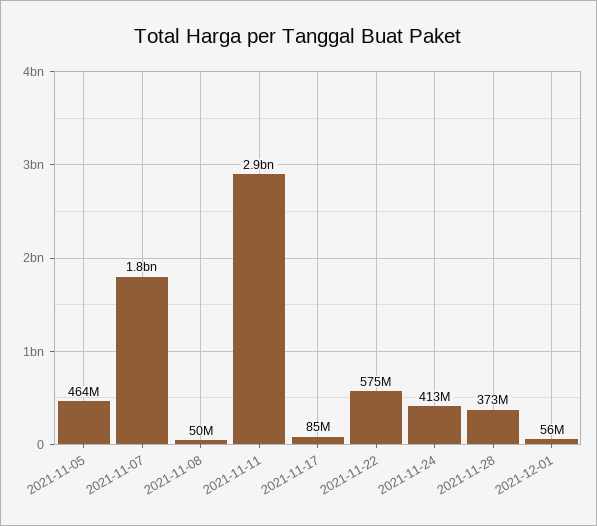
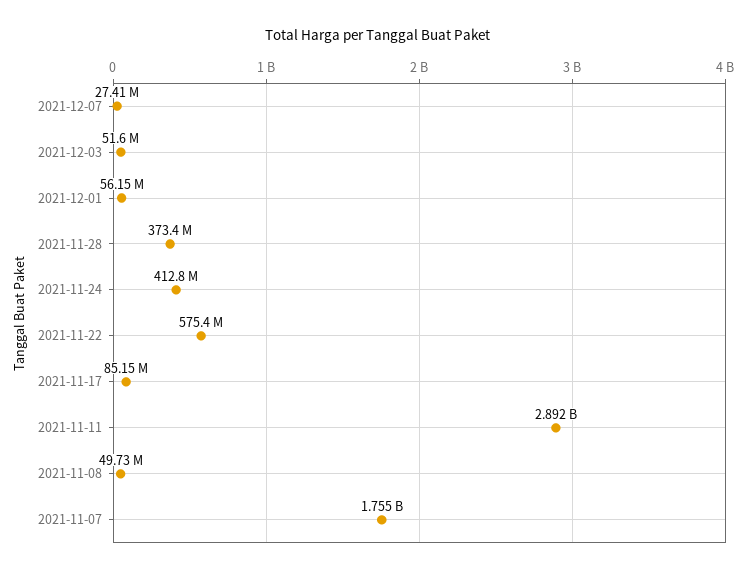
2021-11-05: 464000000 -> none
2021-12-07: none -> 27410000
2021-12-03: none -> 51600000

